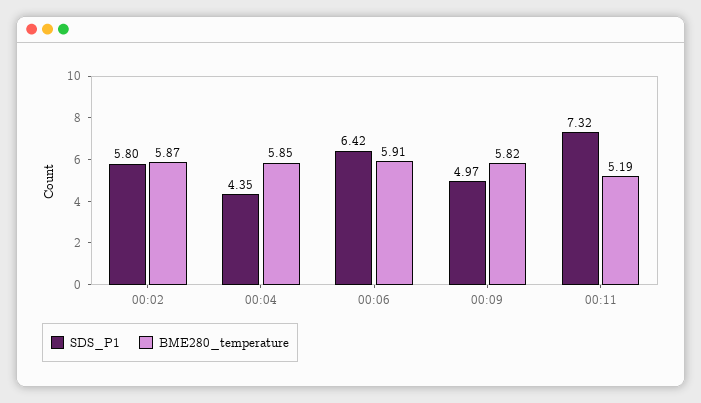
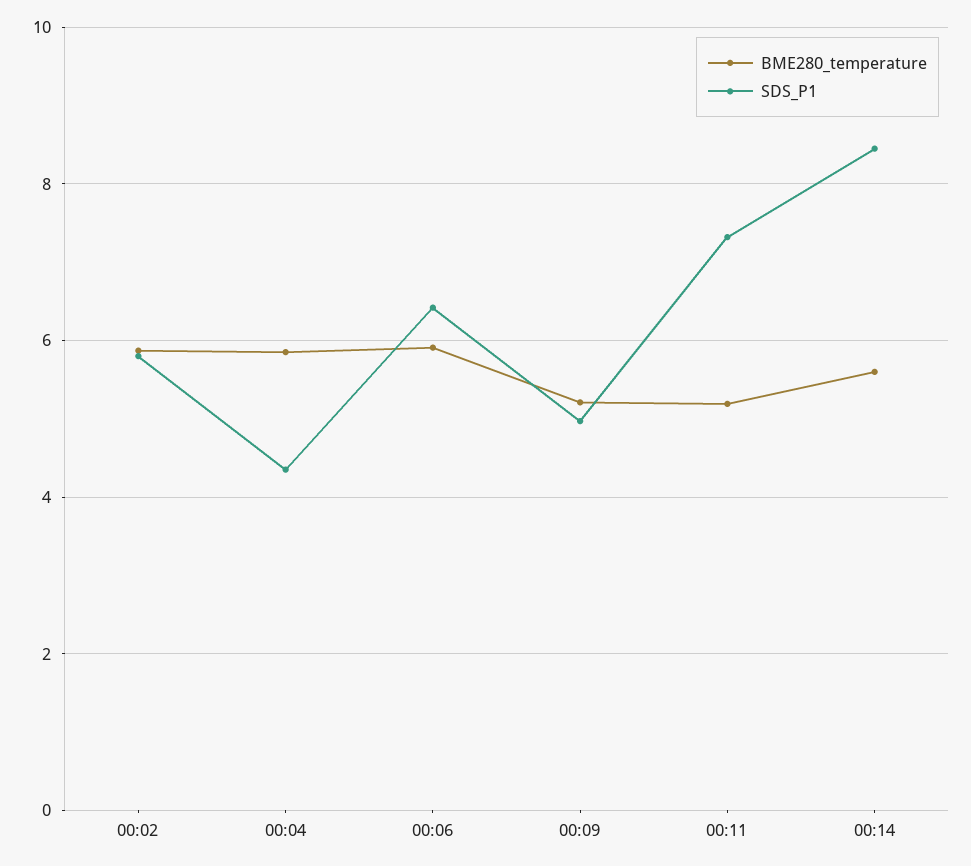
BME280_temperature, 00:09: 5.82 -> 5.2
BME280_temperature, 00:14: none -> 5.6
SDS_P1, 00:14: none -> 8.4

